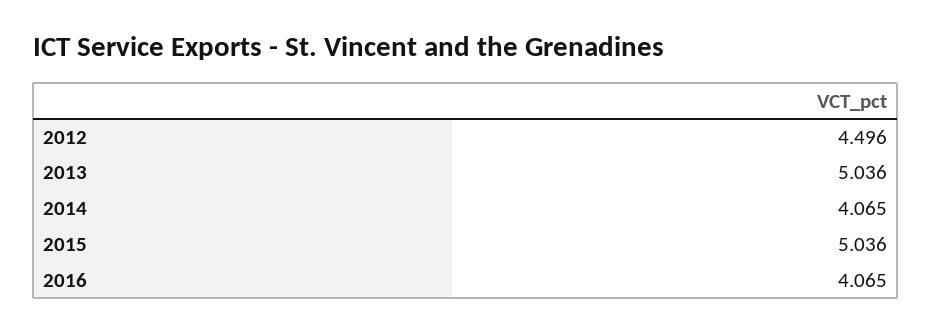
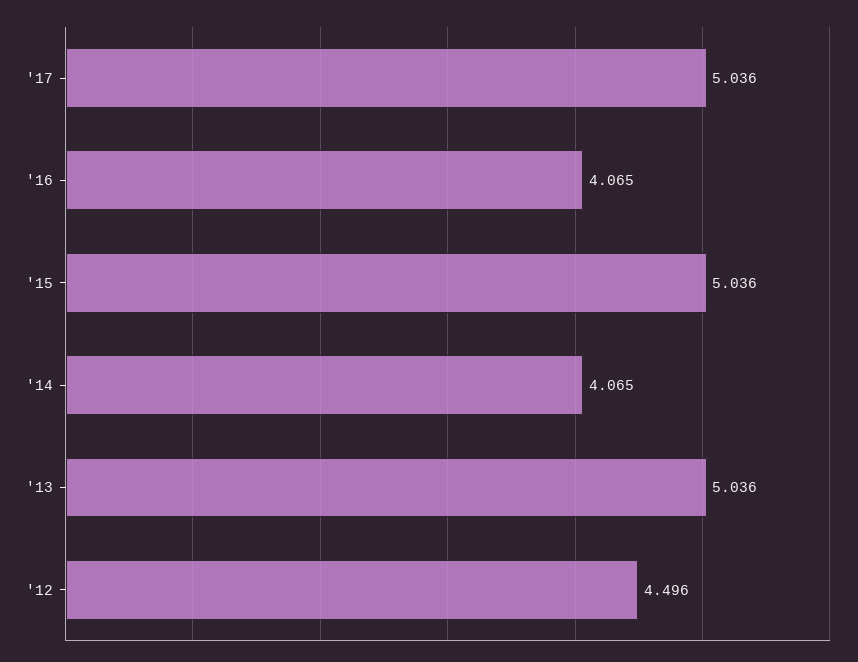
'17: none -> 5.036

